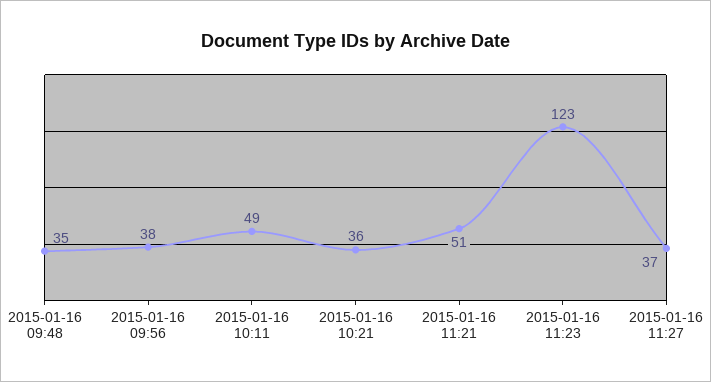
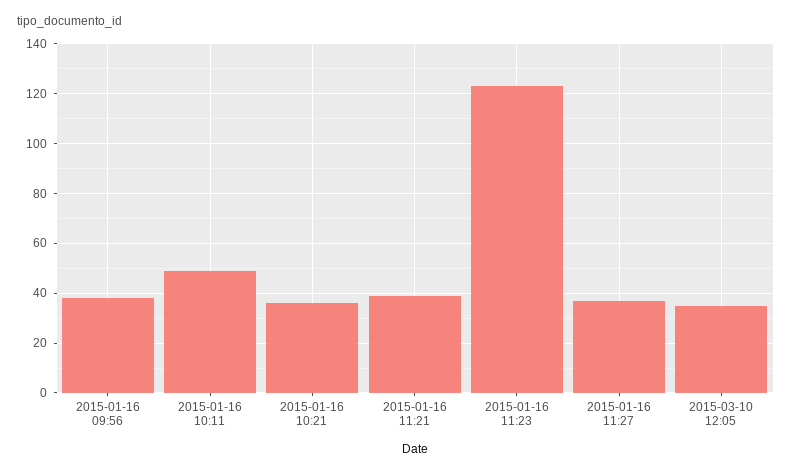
2015-01-16 09:48: 35 -> none
2015-01-16 11:21: 51 -> 40
2015-03-10 12:05: none -> 35

